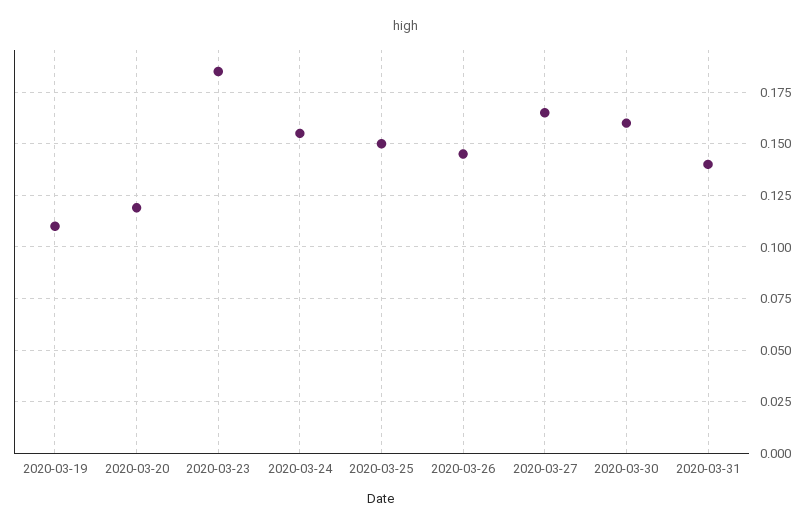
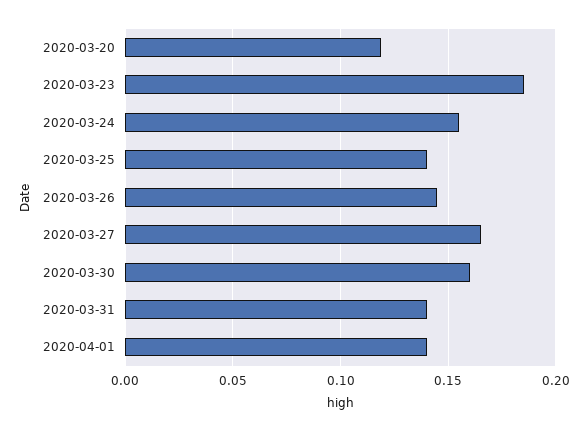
2020-03-19: 0.11 -> none
2020-03-25: 0.15 -> 0.14
2020-04-01: none -> 0.14

